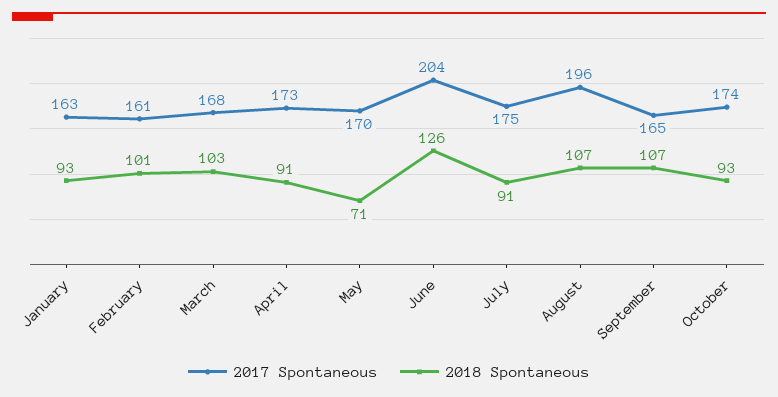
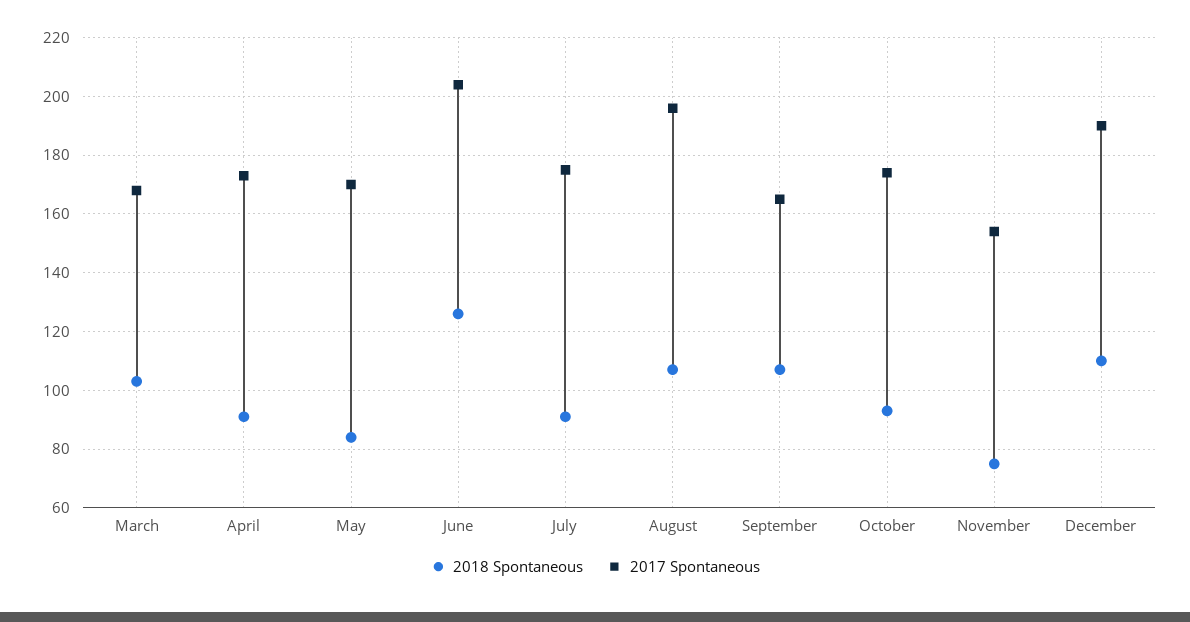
2017 Spontaneous, January: 163 -> none
2018 Spontaneous, January: 93 -> none
2017 Spontaneous, February: 161 -> none
2018 Spontaneous, February: 101 -> none
2018 Spontaneous, May: 71 -> 85
2018 Spontaneous, November: none -> 75
2017 Spontaneous, November: none -> 155
2018 Spontaneous, December: none -> 110
2017 Spontaneous, December: none -> 190

